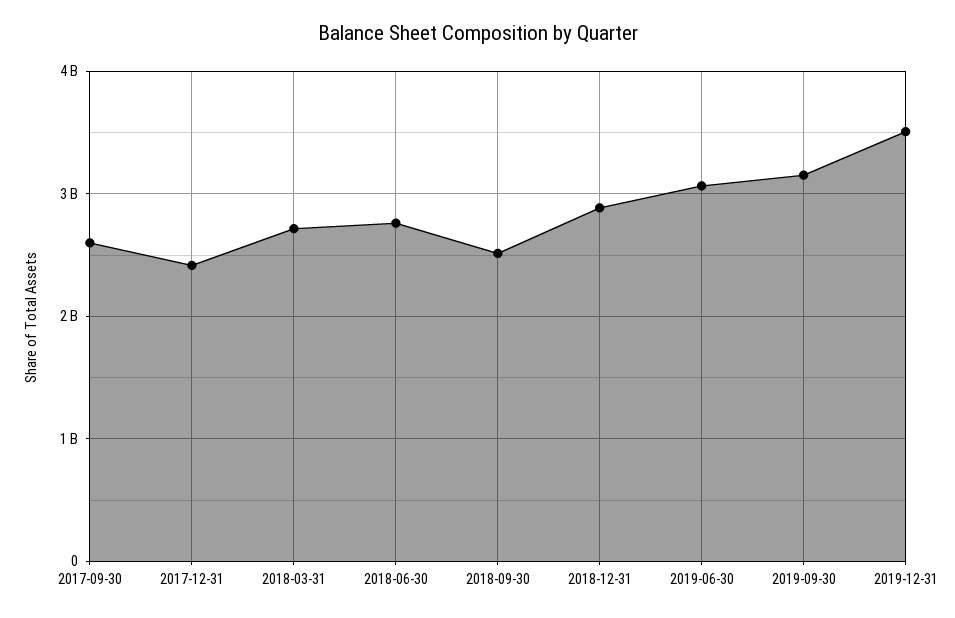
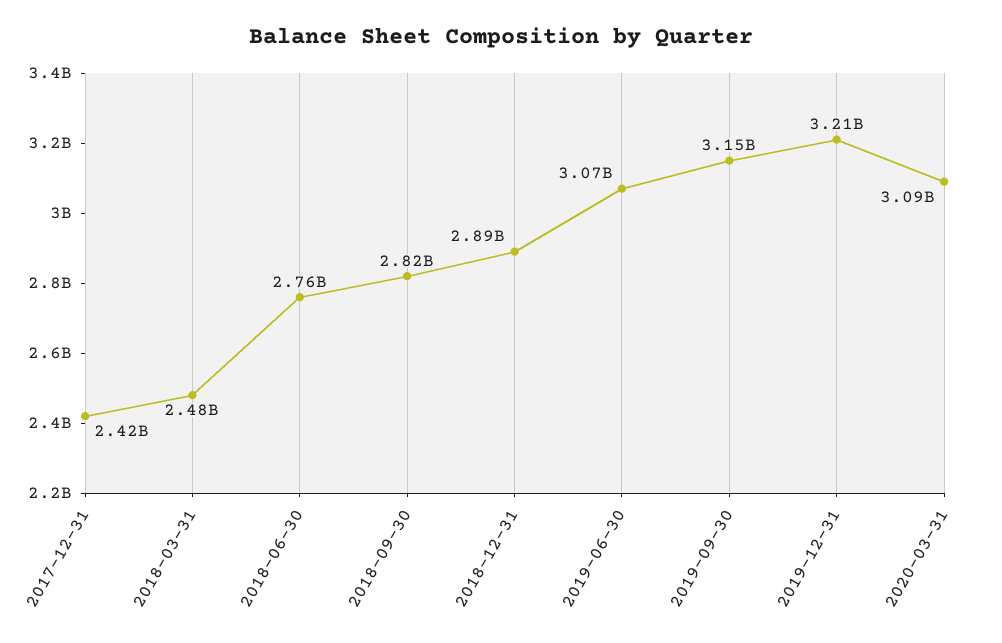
2017-09-30: 2600000000 -> none
2018-03-31: 2700000000 -> 2480000000
2018-09-30: 2500000000 -> 2820000000
2019-12-31: 3500000000 -> 3210000000
2020-03-31: none -> 3090000000

